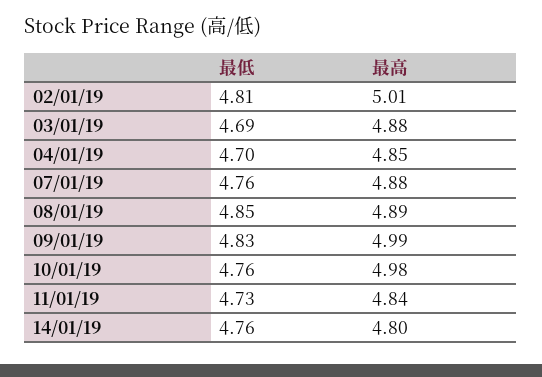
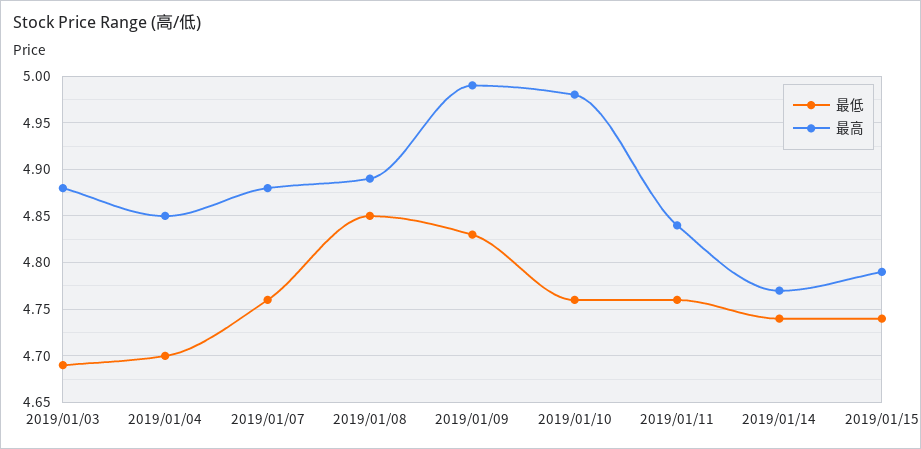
最低, 02/01/19: 4.81 -> none
最高, 02/01/19: 5.01 -> none
最低, 11/01/19: 4.73 -> 4.76
最低, 14/01/19: 4.76 -> 4.74
最高, 14/01/19: 4.8 -> 4.77
最低, 2019/01/15: none -> 4.74
最高, 2019/01/15: none -> 4.79

